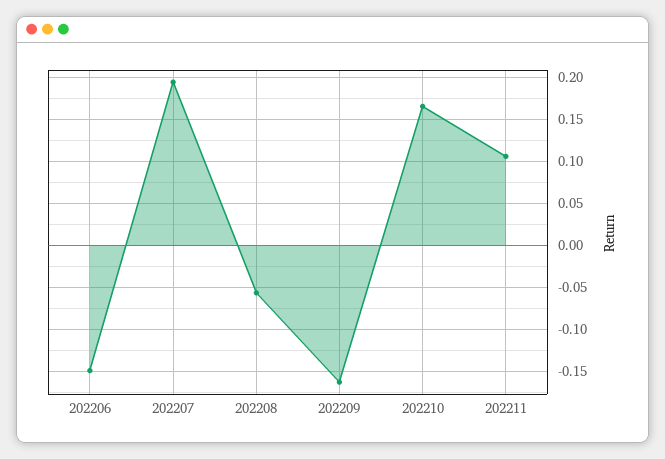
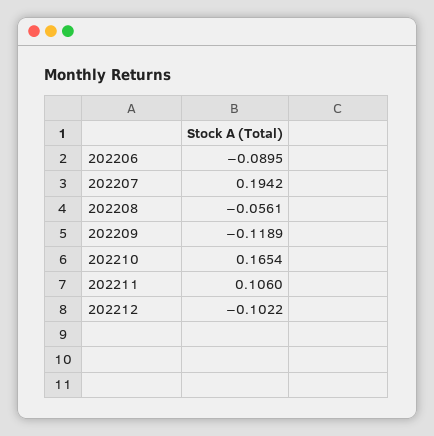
202206: -0.15 -> -0.0895
202209: -0.16 -> -0.1189
202212: none -> -0.1022

